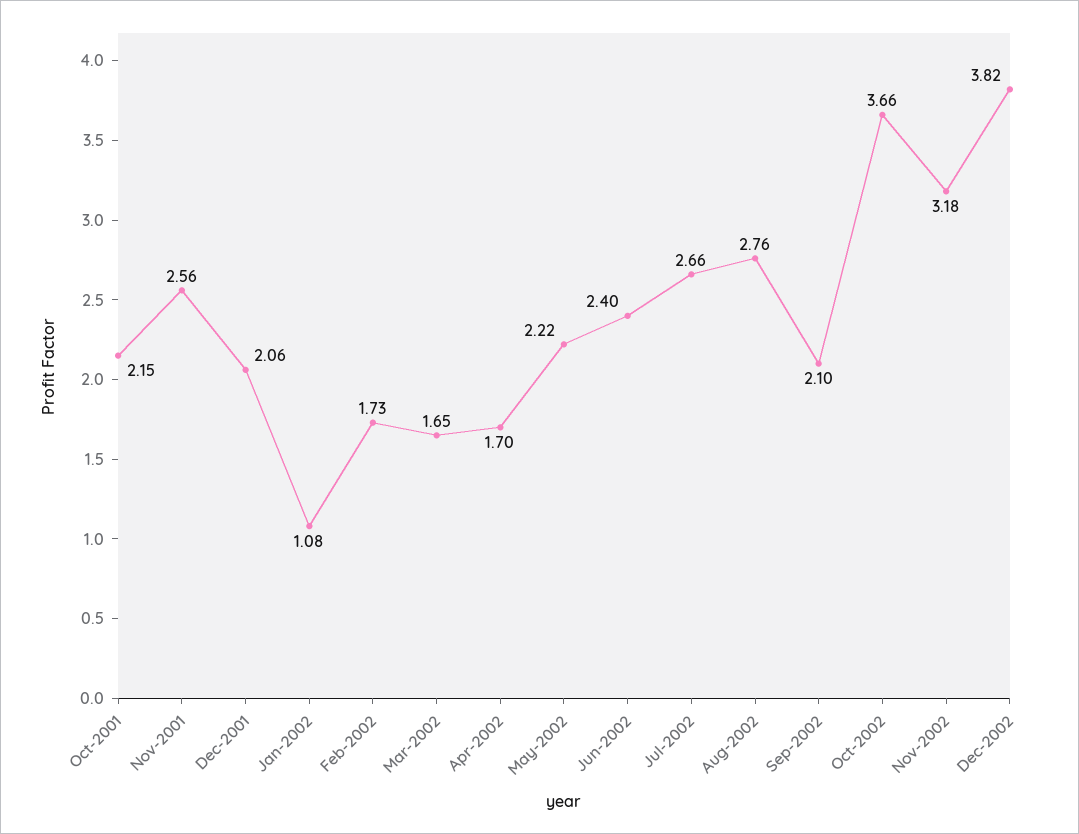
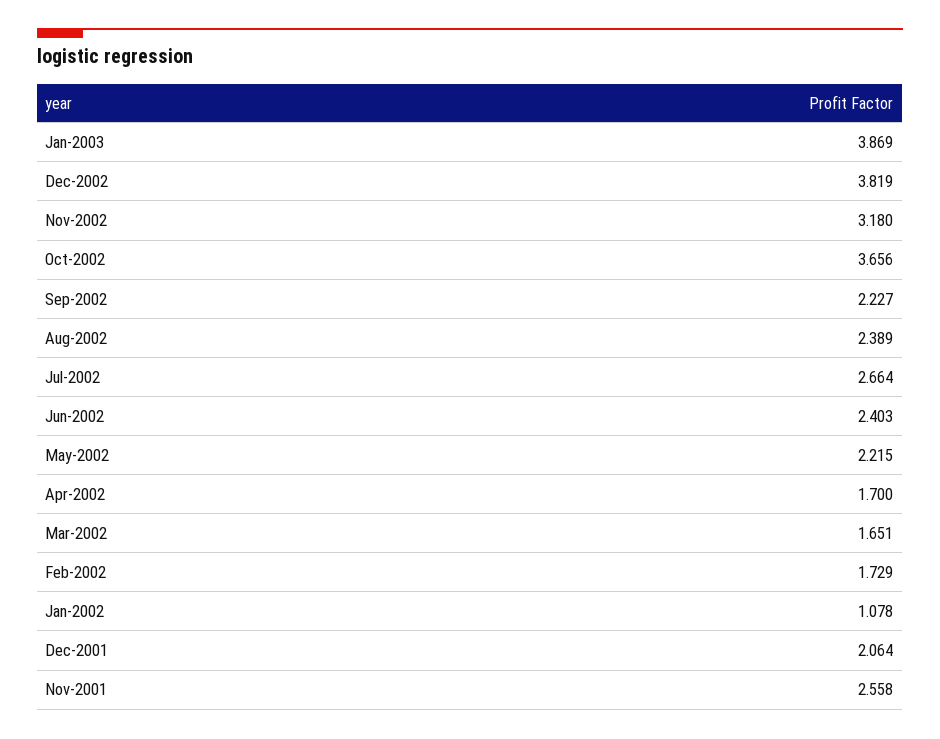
Oct-2001: 2.15 -> none
Aug-2002: 2.76 -> 2.389
Sep-2002: 2.1 -> 2.227
Jan-2003: none -> 3.869

